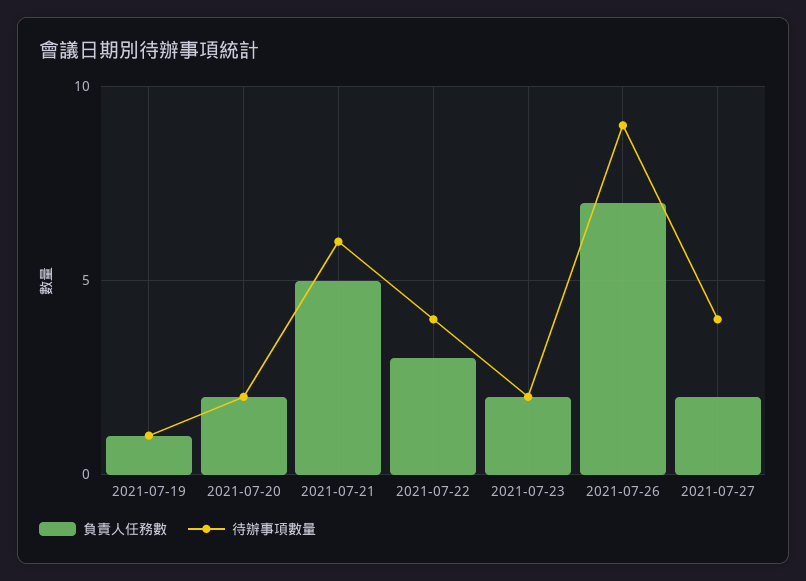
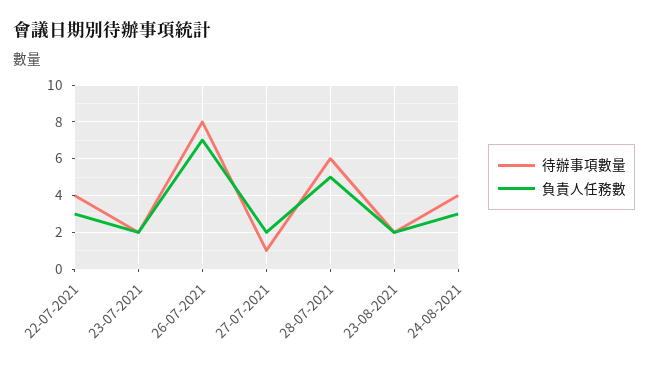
負責人任務數, 2021-07-19: 1 -> none
待辦事項數量, 2021-07-19: 1 -> none
負責人任務數, 2021-07-20: 2 -> none
待辦事項數量, 2021-07-20: 2 -> none
負責人任務數, 2021-07-21: 5 -> none
待辦事項數量, 2021-07-21: 6 -> none
待辦事項數量, 2021-07-26: 9 -> 8
待辦事項數量, 2021-07-27: 4 -> 1
待辦事項數量, 28-07-2021: none -> 6
負責人任務數, 28-07-2021: none -> 5
待辦事項數量, 23-08-2021: none -> 2
負責人任務數, 23-08-2021: none -> 2
待辦事項數量, 24-08-2021: none -> 4
負責人任務數, 24-08-2021: none -> 3

